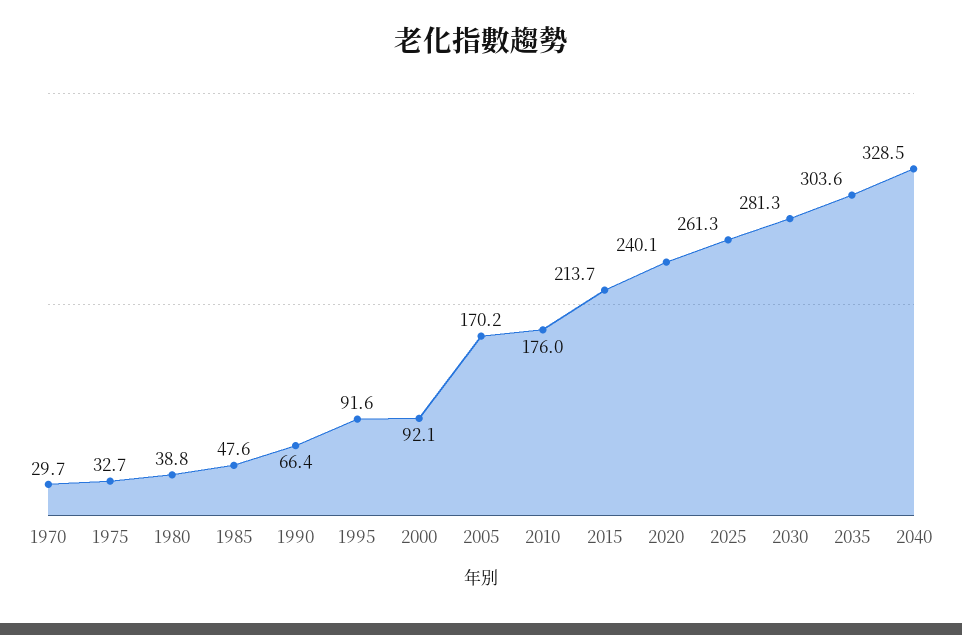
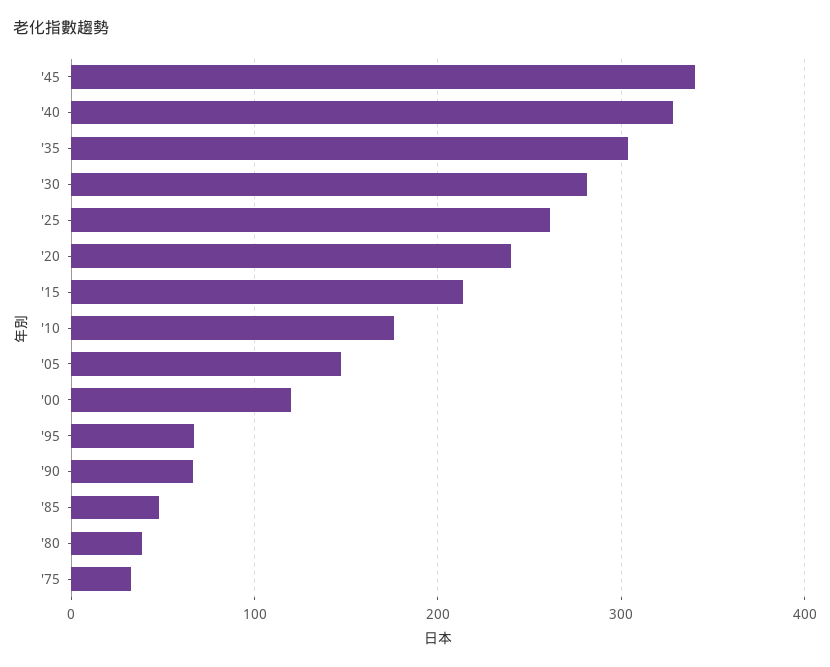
1970: 29.7 -> none
1995: 91.6 -> 70
2000: 92.1 -> 120
2005: 170.2 -> 150
'45: none -> 340

